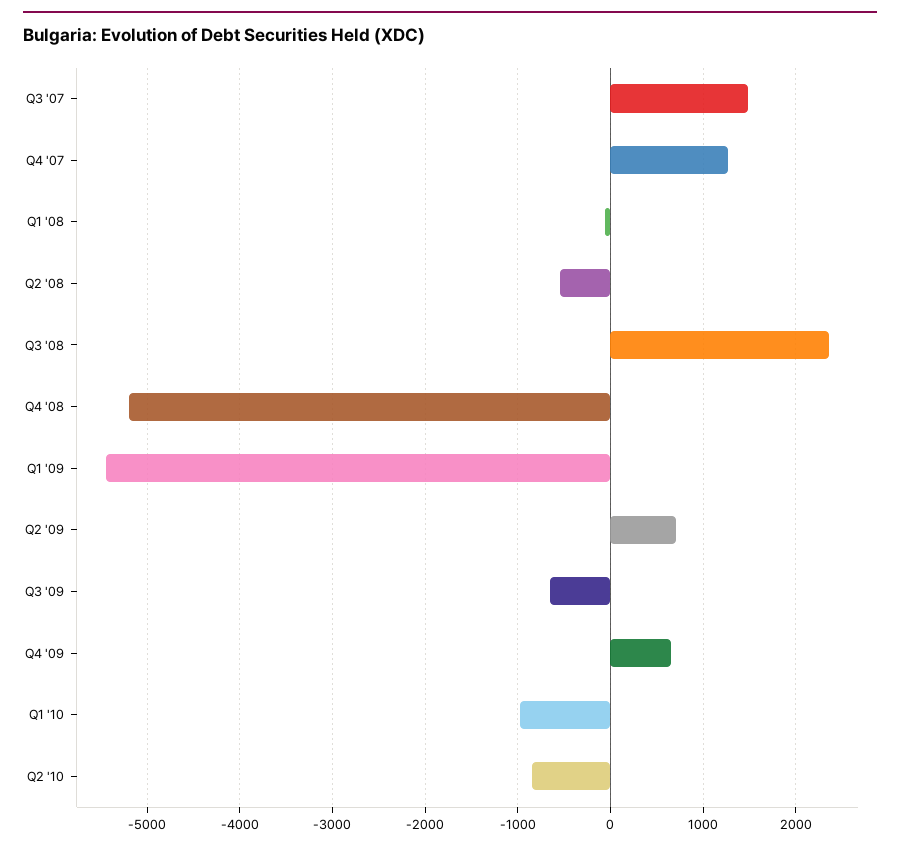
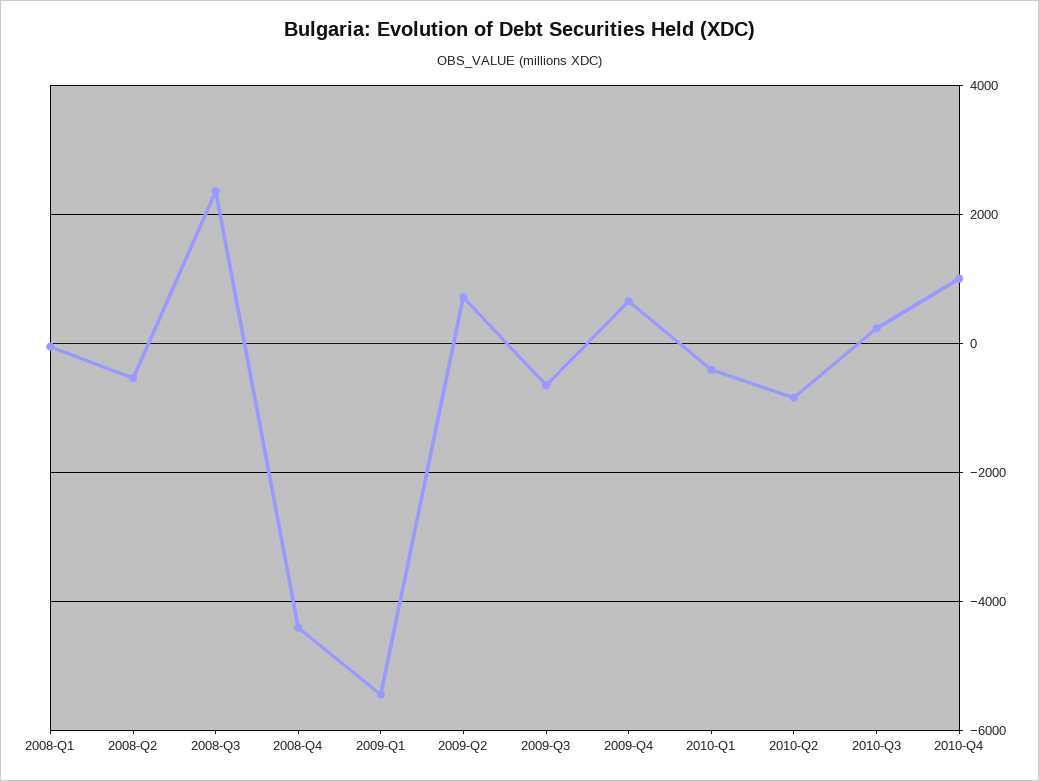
Q3 '07: 1500 -> none
Q4 '07: 1300 -> none
Q4 '08: -5200 -> -4400
Q1 '10: -1000 -> -400
2010-Q3: none -> 200
2010-Q4: none -> 1000

